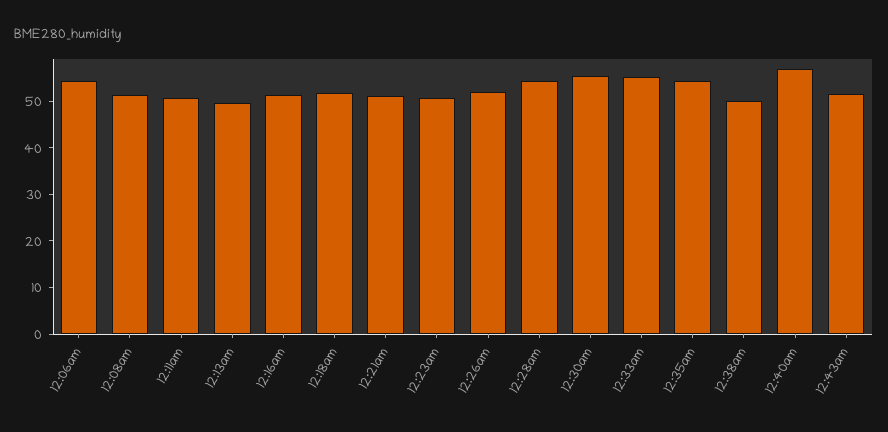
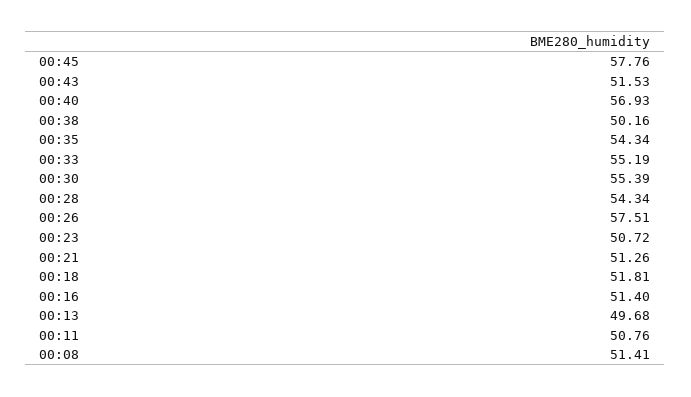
12:06am: 54 -> none
12:26am: 52 -> 57.51
00:45: none -> 57.76

